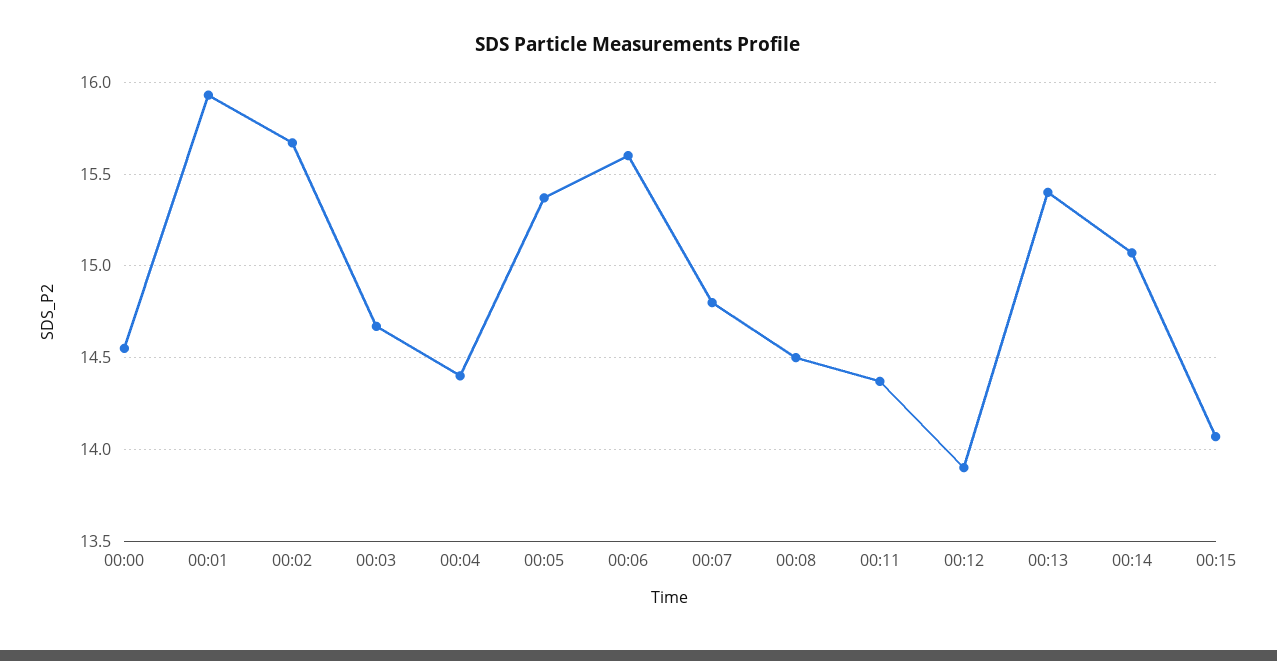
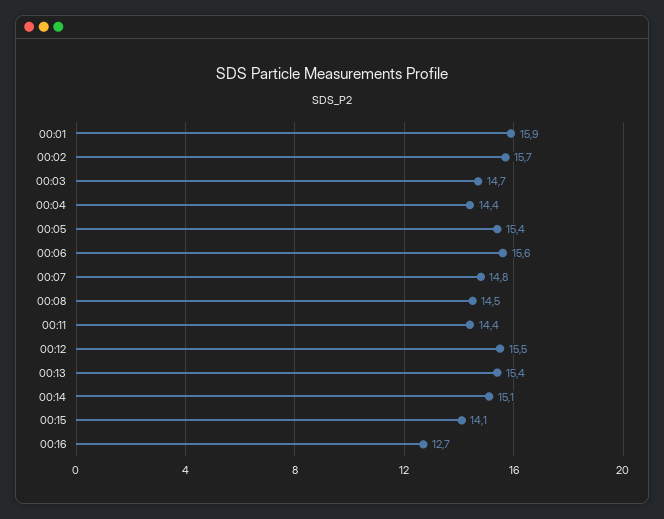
00:00: 14.55 -> none
00:12: 13.9 -> 15.5
00:16: none -> 12.7

